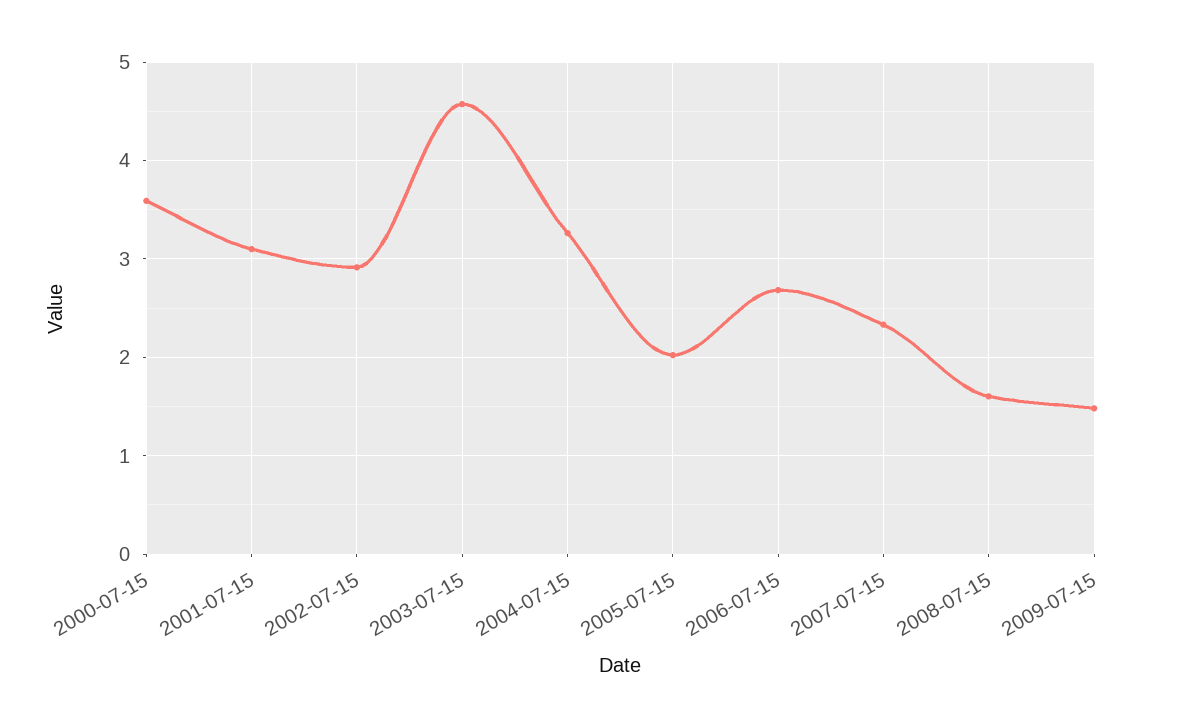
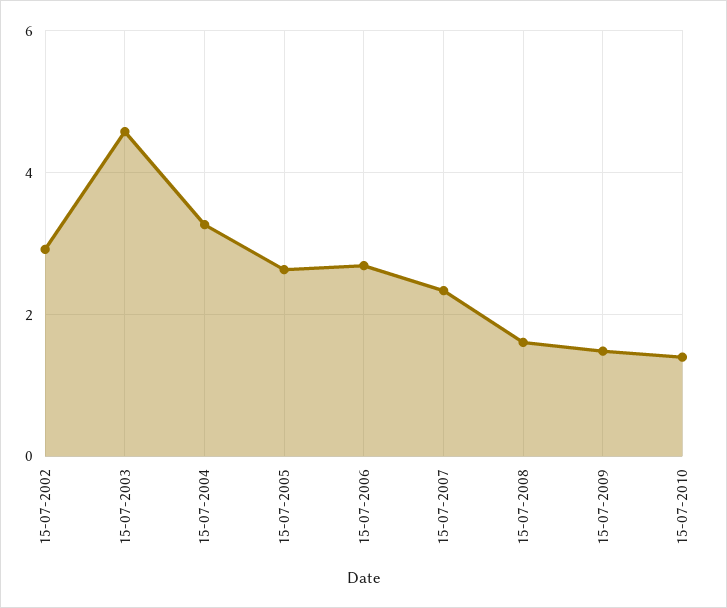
2000-07-15: 3.6 -> none
2001-07-15: 3.1 -> none
2005-07-15: 2 -> 2.6
15-07-2010: none -> 1.4

